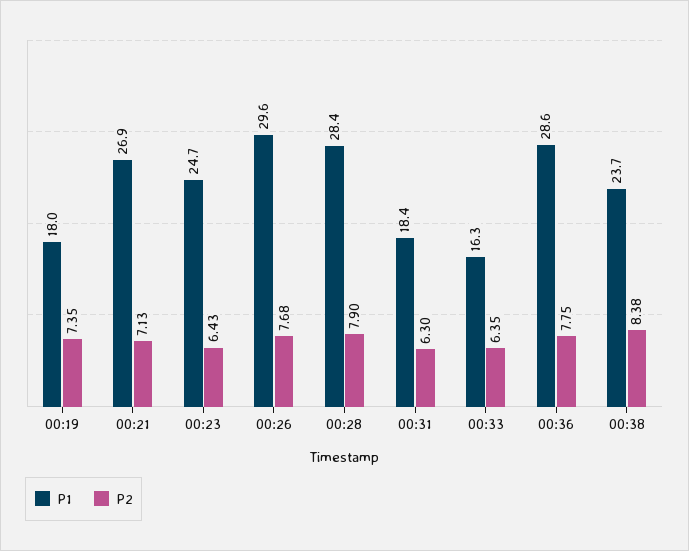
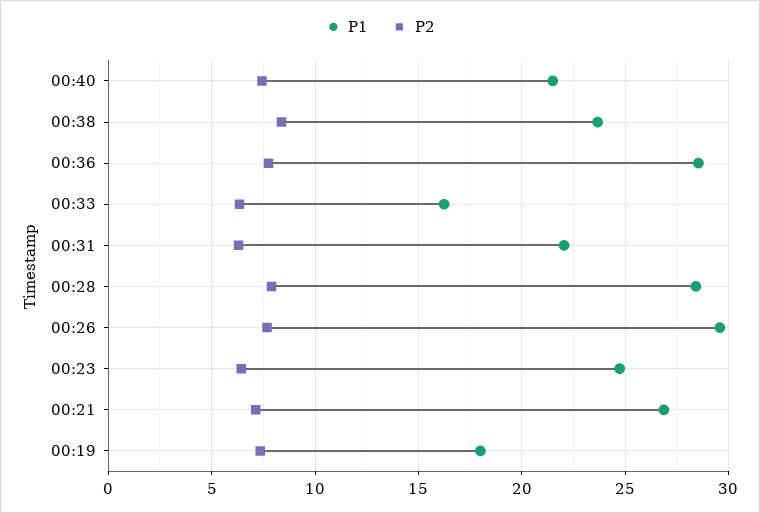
P1, 00:31: 18.4 -> 22
P1, 00:40: none -> 21.5
P2, 00:40: none -> 7.5

